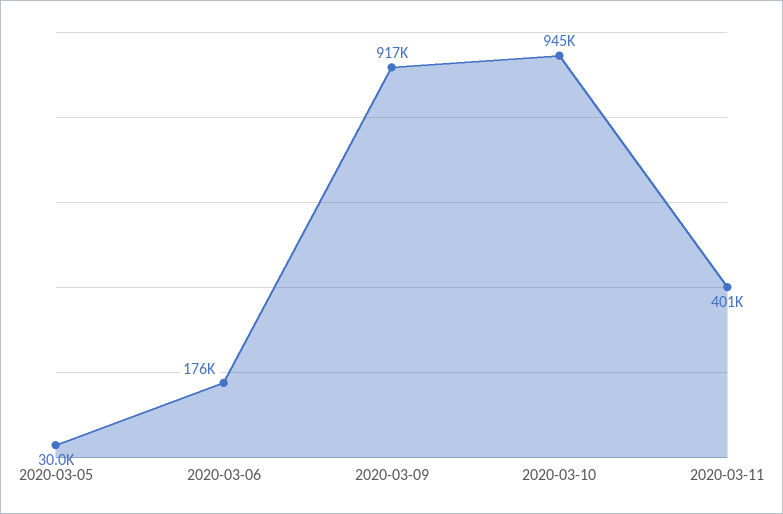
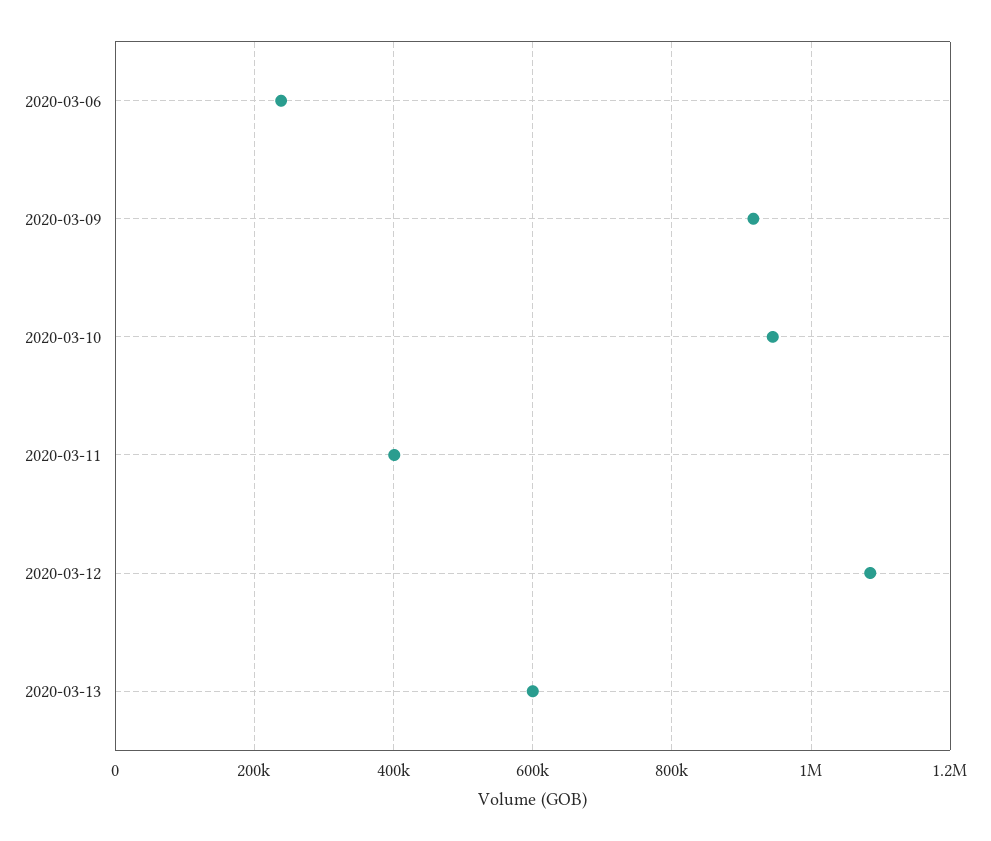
2020-03-05: 30000 -> none
2020-03-06: 176000 -> 240000
2020-03-12: none -> 1080000
2020-03-13: none -> 600000

